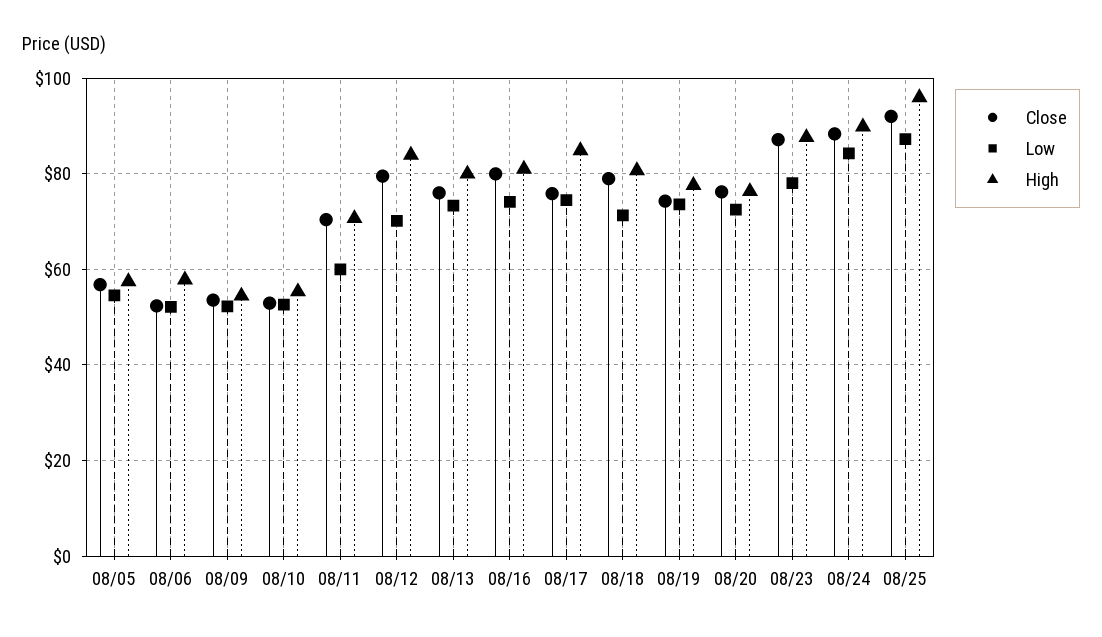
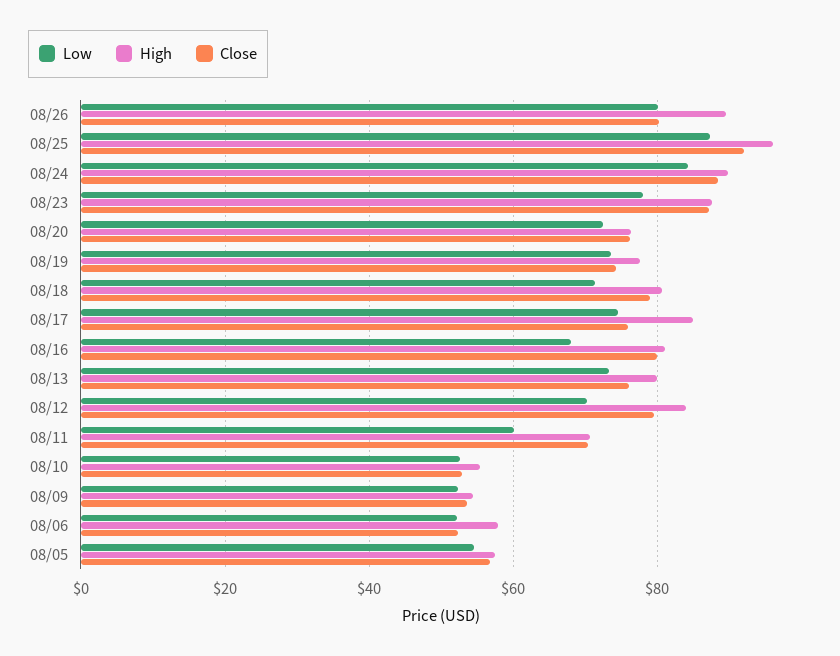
Low, 08/16: 74 -> 68
Low, 08/26: none -> 80
High, 08/26: none -> 90
Close, 08/26: none -> 80

